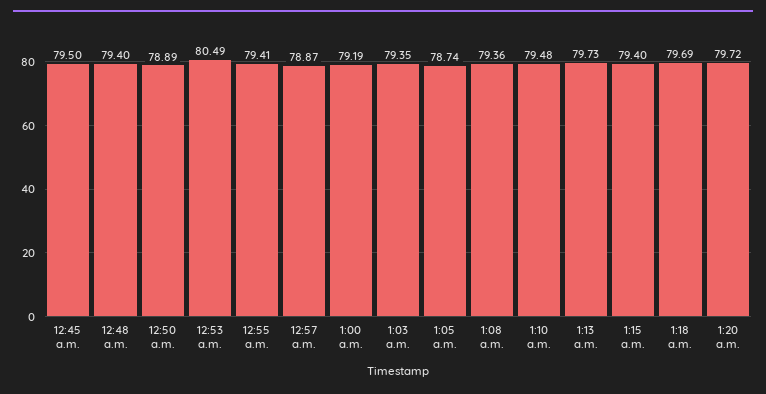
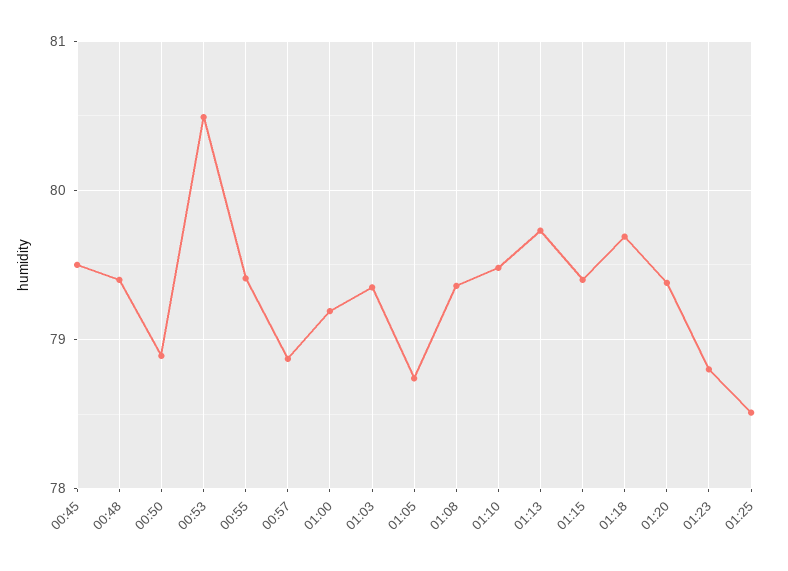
1:20 a.m.: 79.72 -> 79.4
01:23: none -> 78.8
01:25: none -> 78.5

